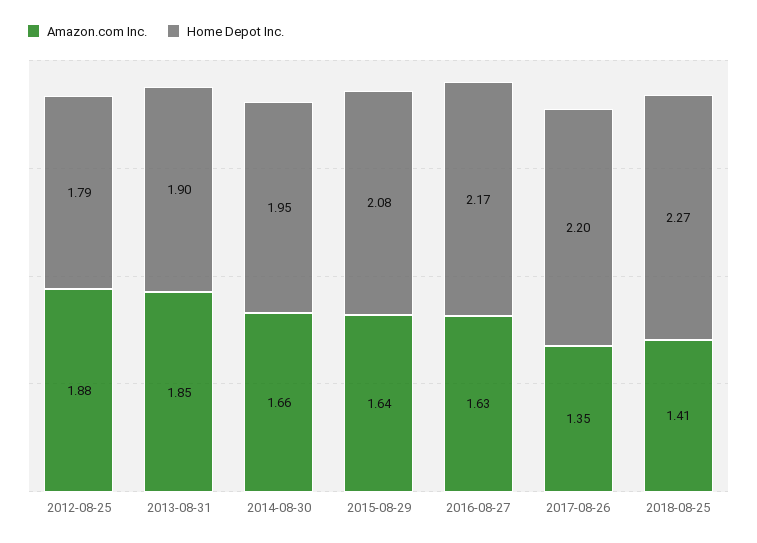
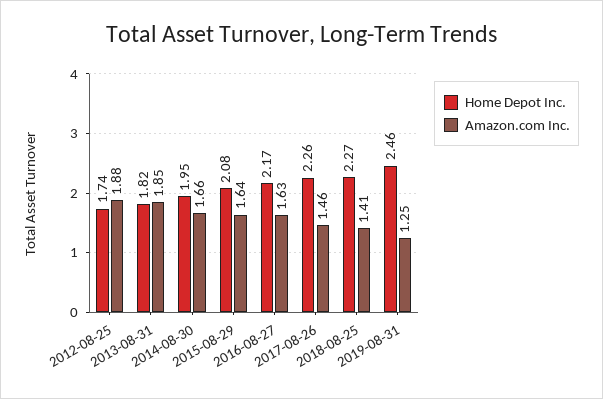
Home Depot Inc., 2012-08-25: 1.79 -> 1.74
Home Depot Inc., 2013-08-31: 1.9 -> 1.82
Amazon.com Inc., 2017-08-26: 1.35 -> 1.46
Home Depot Inc., 2017-08-26: 2.2 -> 2.26
Home Depot Inc., 2019-08-31: none -> 2.46
Amazon.com Inc., 2019-08-31: none -> 1.25

